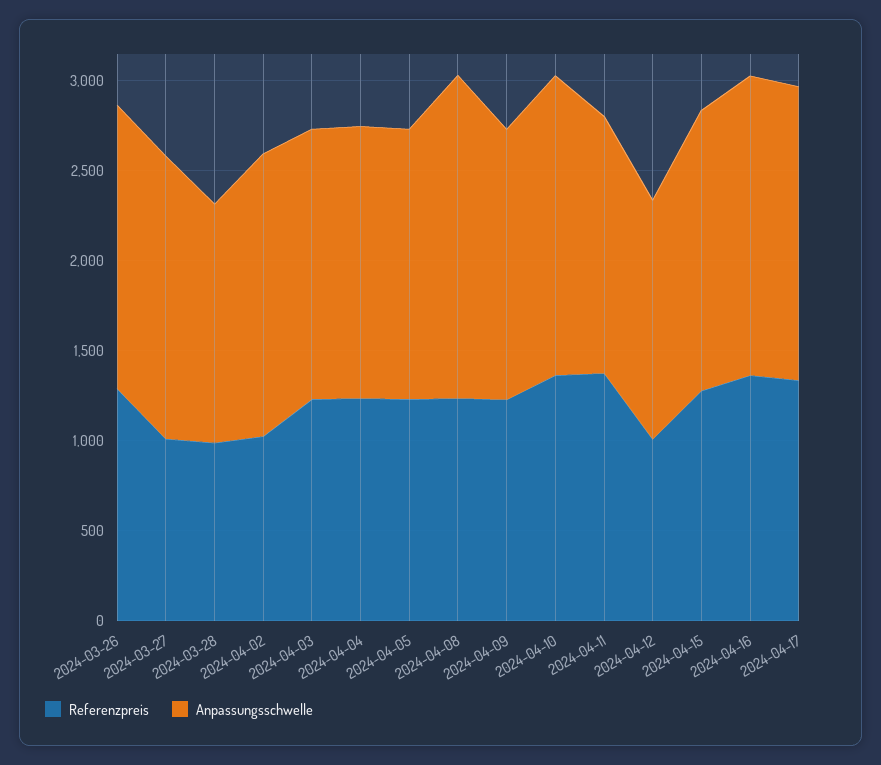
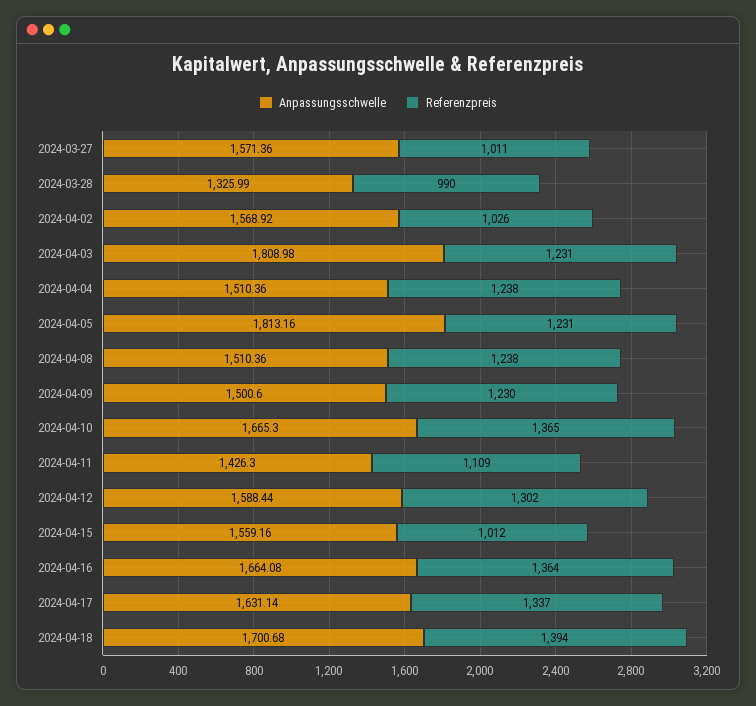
Referenzpreis, 2024-03-26: 1300 -> none
Anpassungsschwelle, 2024-03-26: 1600 -> none
Anpassungsschwelle, 2024-04-03: 1500 -> 1808.98
Anpassungsschwelle, 2024-04-05: 1500 -> 1813.16
Anpassungsschwelle, 2024-04-08: 1800 -> 1510.36
Referenzpreis, 2024-04-11: 1400 -> 1109
Referenzpreis, 2024-04-12: 1000 -> 1302
Anpassungsschwelle, 2024-04-12: 1300 -> 1588.44
Referenzpreis, 2024-04-15: 1300 -> 1012
Anpassungsschwelle, 2024-04-18: none -> 1700.68
Referenzpreis, 2024-04-18: none -> 1394

